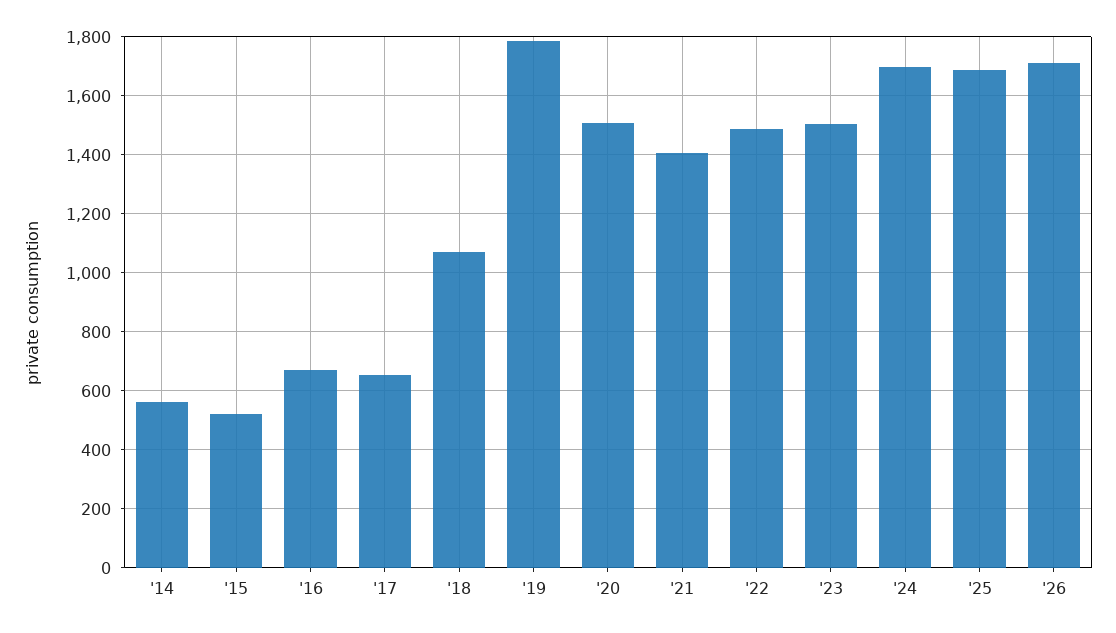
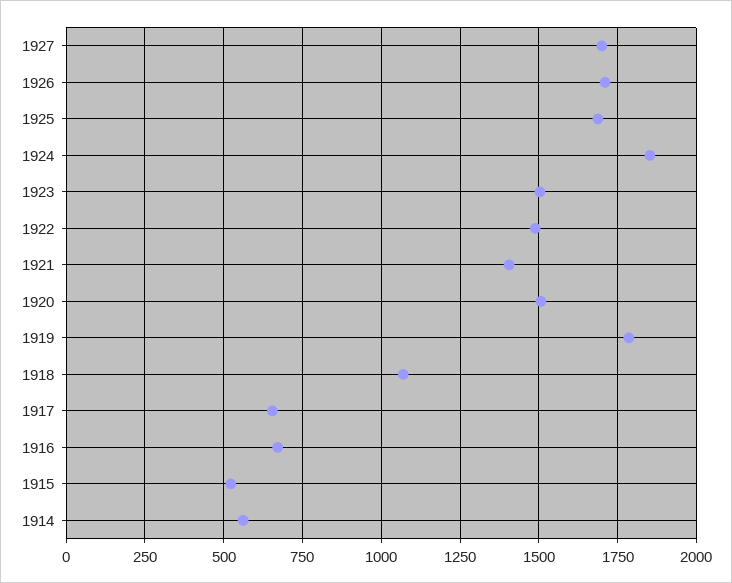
'24: 1700 -> 1850
1927: none -> 1700

